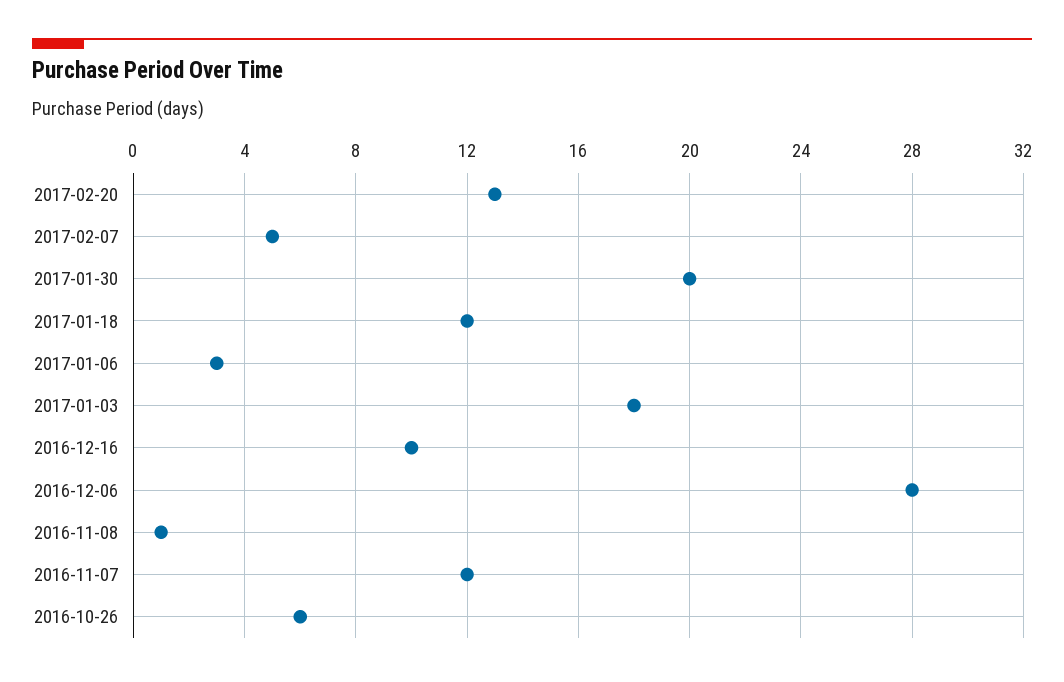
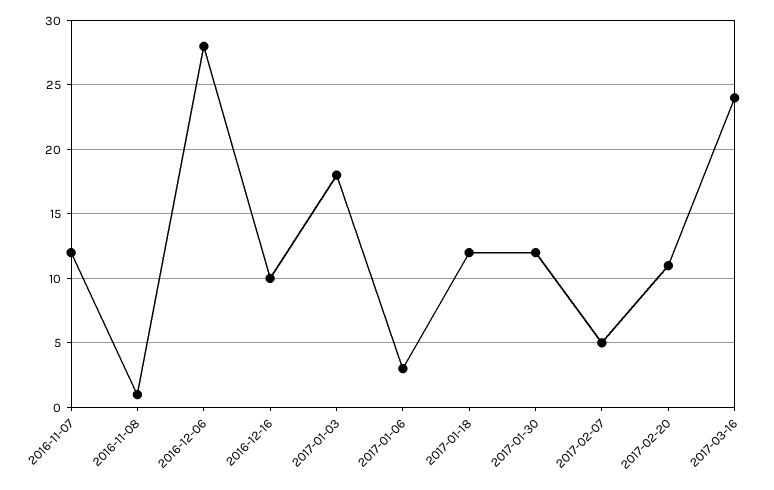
2017-02-20: 13 -> 11
2017-01-30: 20 -> 12
2016-10-26: 6 -> none
2017-03-16: none -> 24

